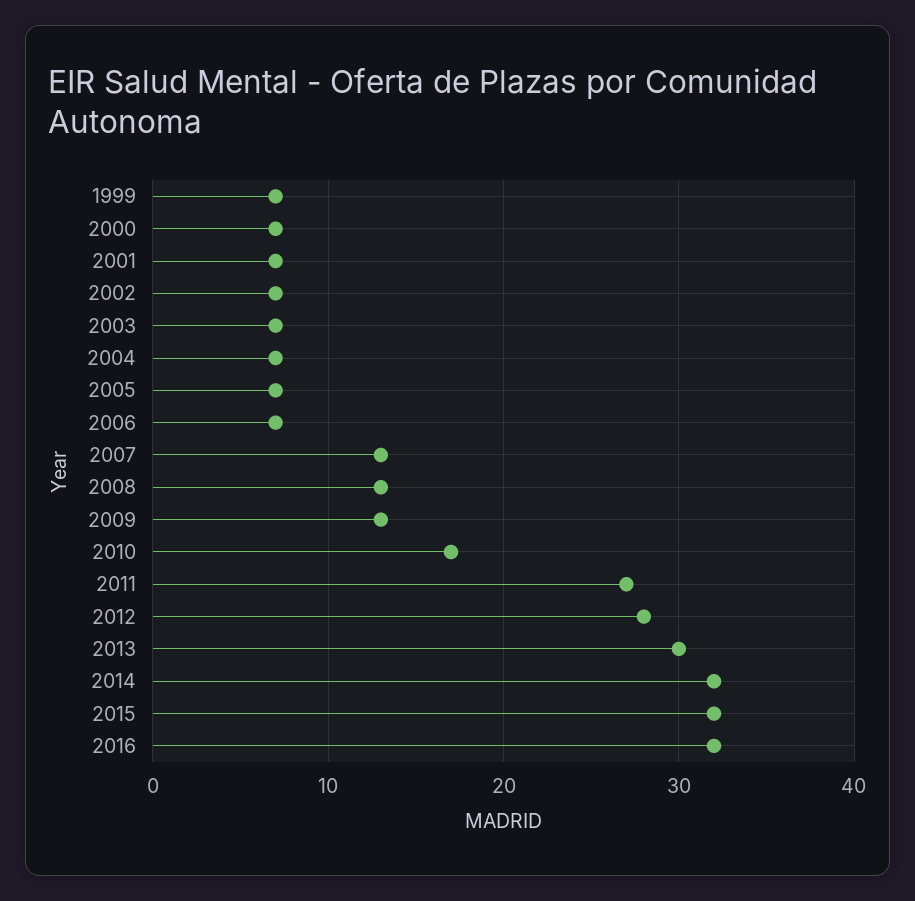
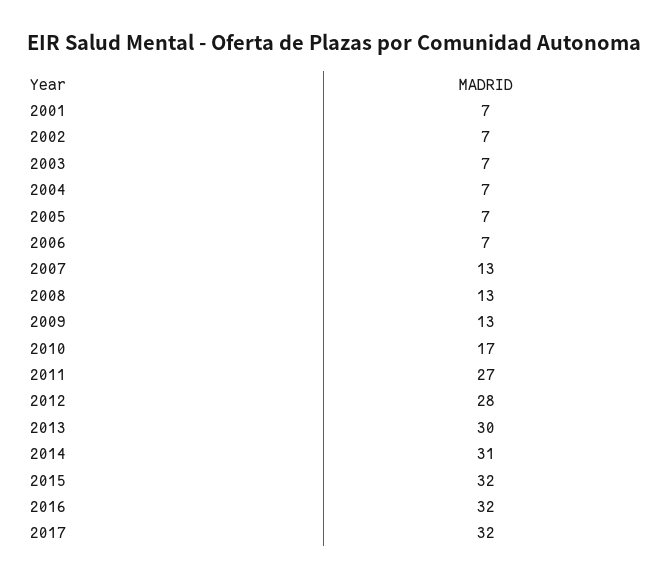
1999: 7 -> none
2000: 7 -> none
2014: 32 -> 31
2017: none -> 32

